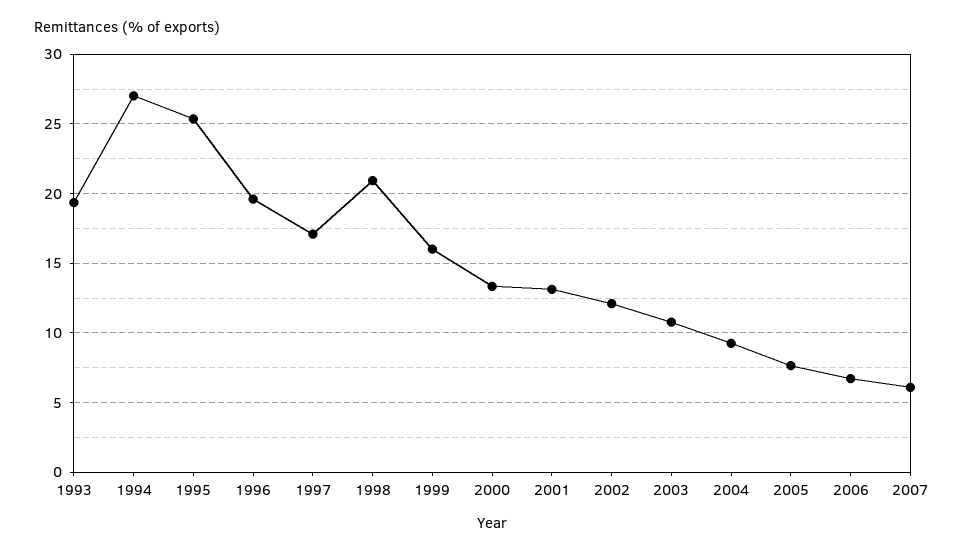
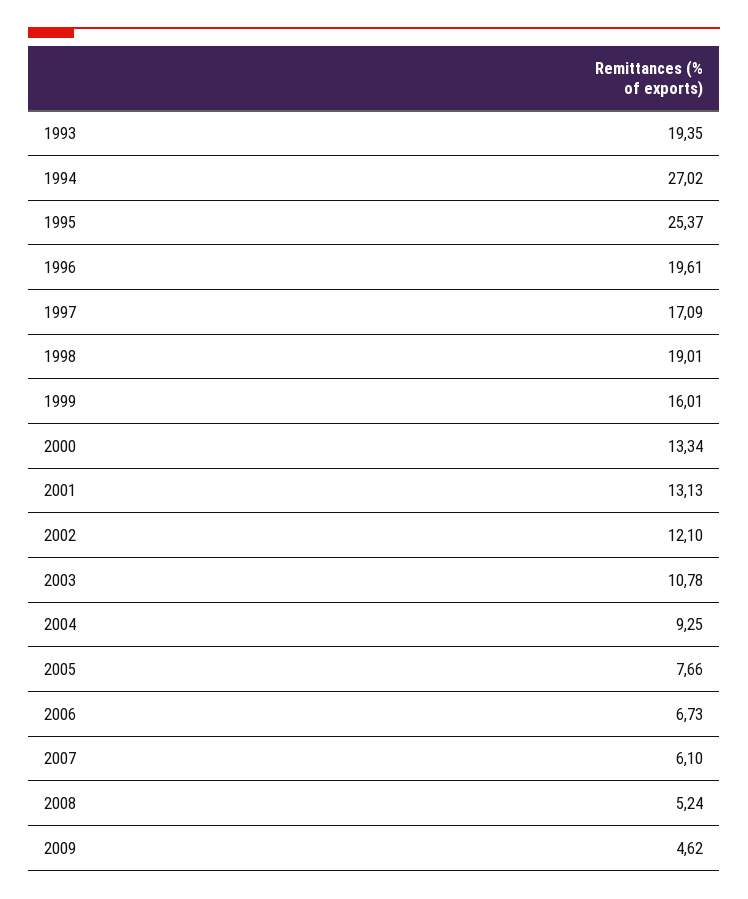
1998: 21 -> 19.01
2008: none -> 5.24
2009: none -> 4.62

